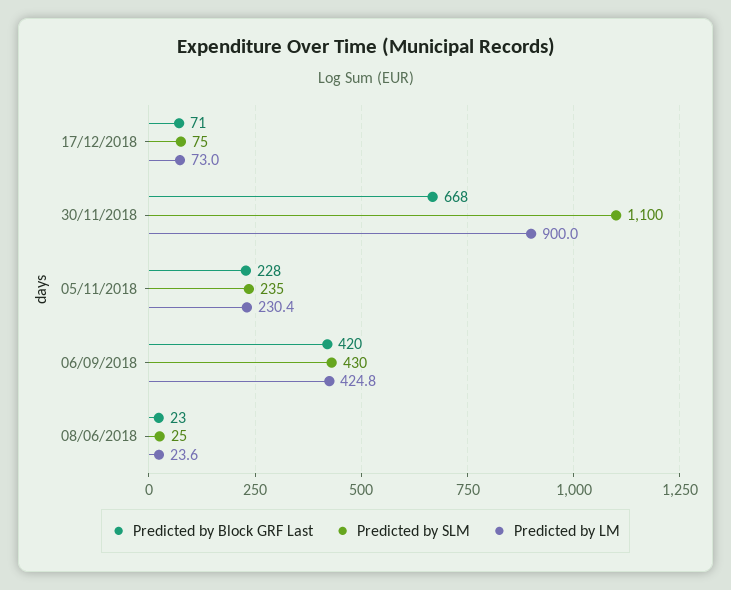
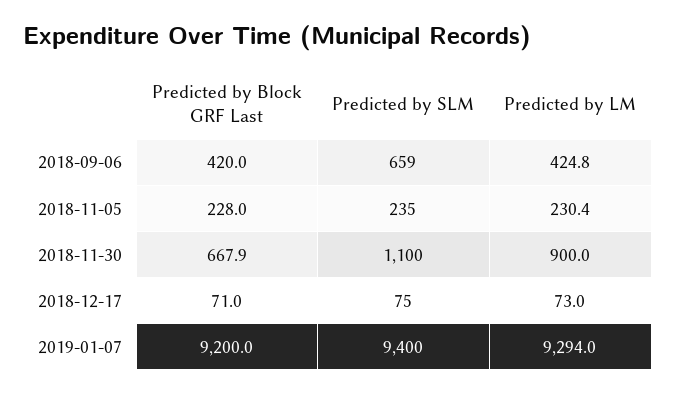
Predicted by SLM, 06/09/2018: 430 -> 659
Predicted by Block GRF Last, 08/06/2018: 23 -> none
Predicted by SLM, 08/06/2018: 25 -> none
Predicted by LM, 08/06/2018: 23.6 -> none
Predicted by Block GRF Last, 2019-01-07: none -> 9200
Predicted by SLM, 2019-01-07: none -> 9400
Predicted by LM, 2019-01-07: none -> 9294

